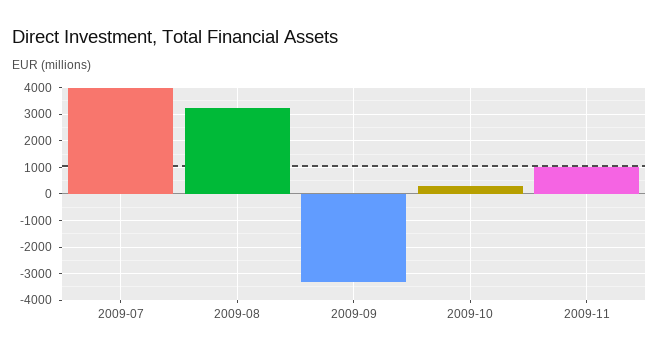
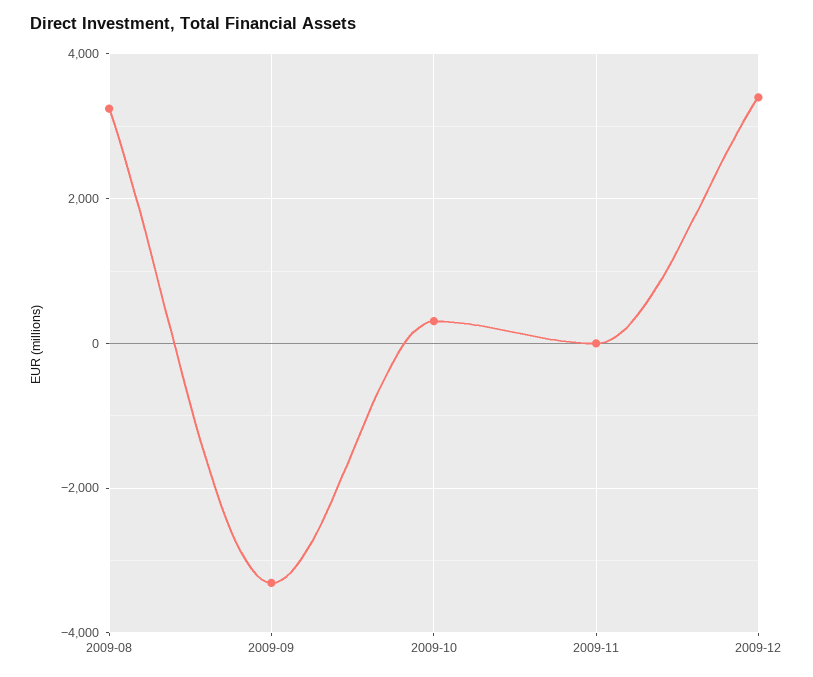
2009-07: 4000 -> none
2009-11: 1000 -> 0
2009-12: none -> 3400

